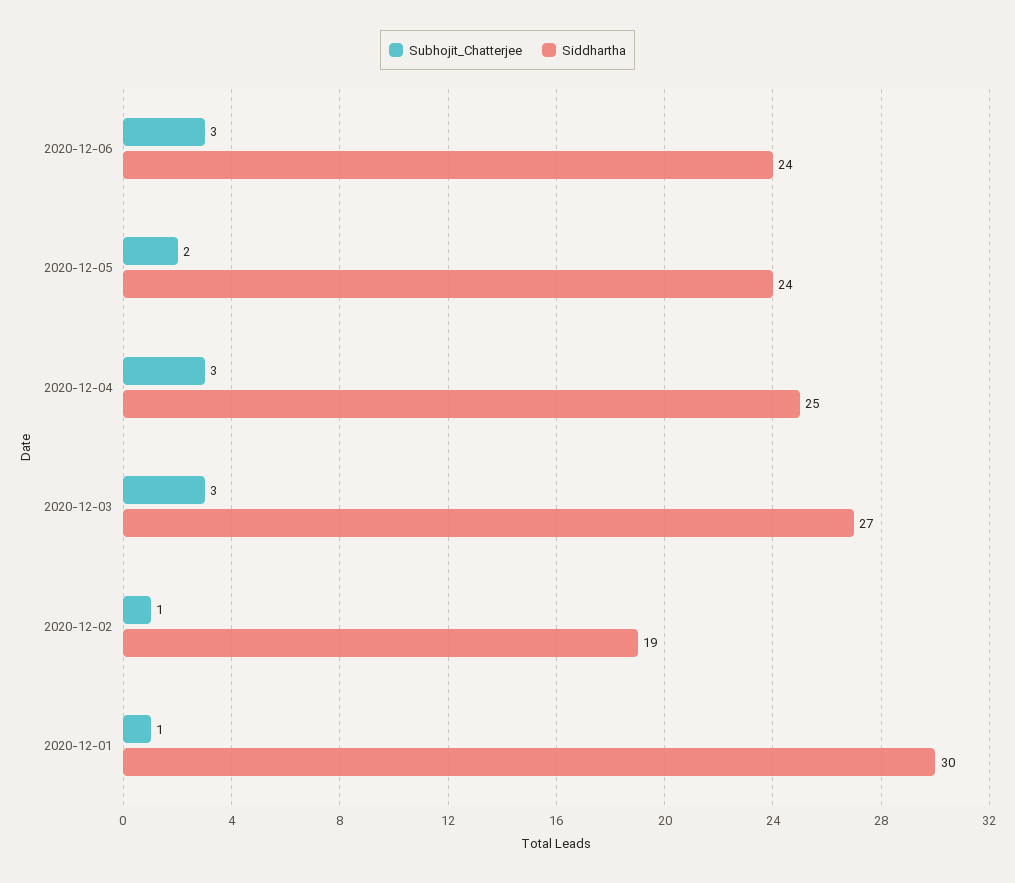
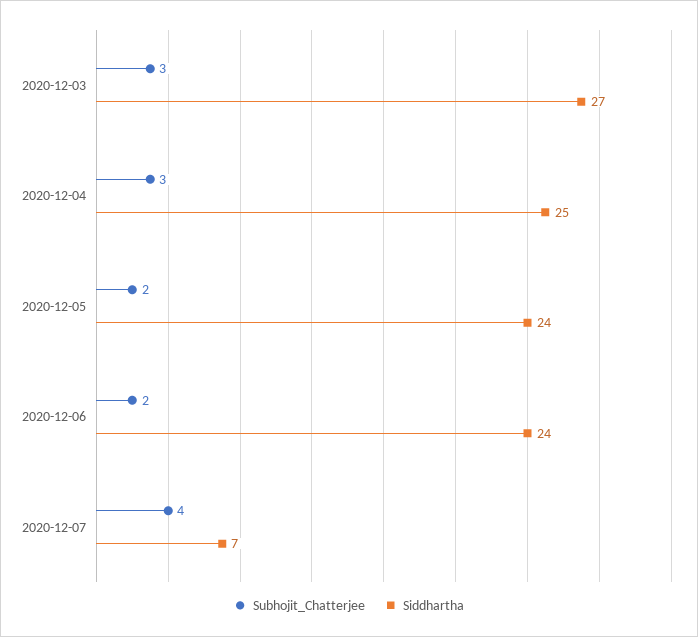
Subhojit_Chatterjee, 2020-12-06: 3 -> 2
Subhojit_Chatterjee, 2020-12-02: 1 -> none
Siddhartha, 2020-12-02: 19 -> none
Subhojit_Chatterjee, 2020-12-01: 1 -> none
Siddhartha, 2020-12-01: 30 -> none
Subhojit_Chatterjee, 2020-12-07: none -> 4
Siddhartha, 2020-12-07: none -> 7

